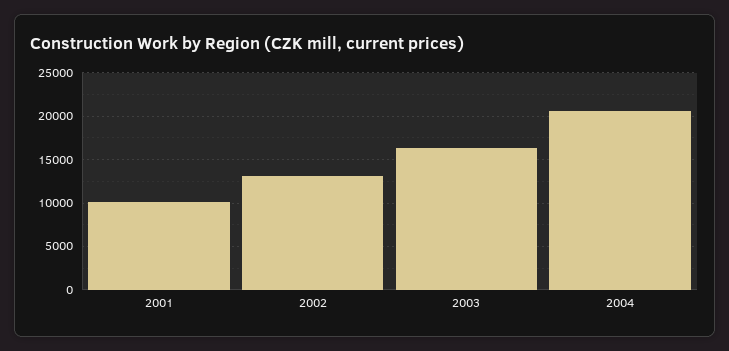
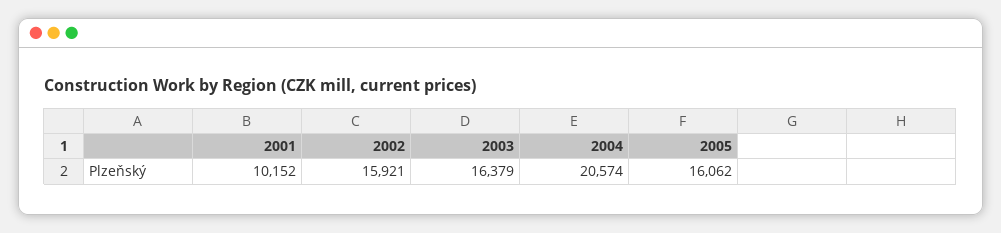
2002: 13000 -> 15921
2005: none -> 16062

